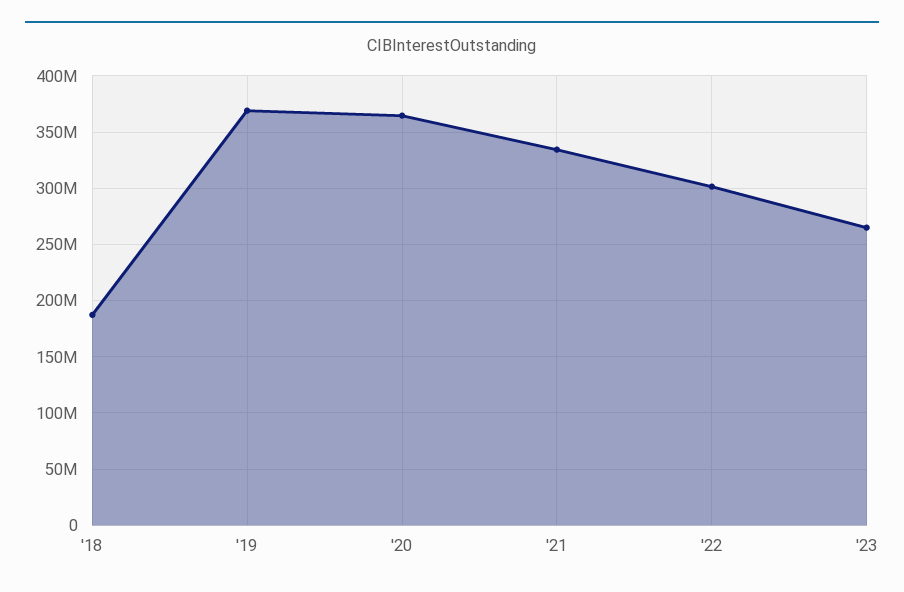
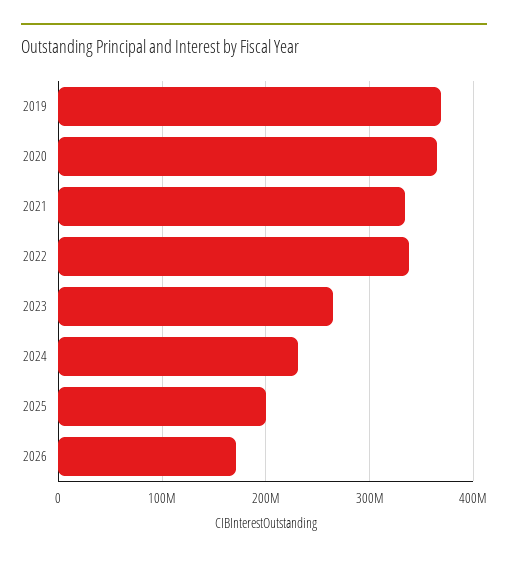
'18: 190000000 -> none
'22: 300000000 -> 340000000
2024: none -> 230000000
2025: none -> 200000000
2026: none -> 170000000

